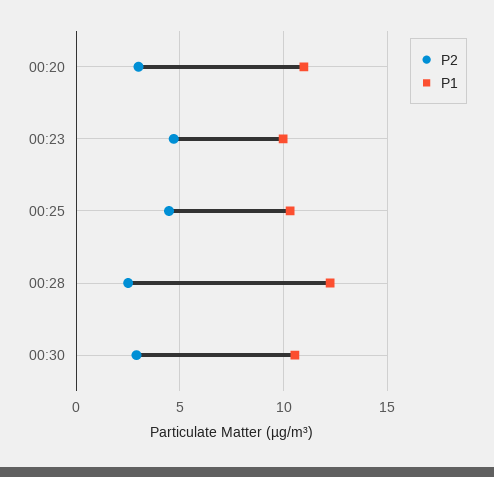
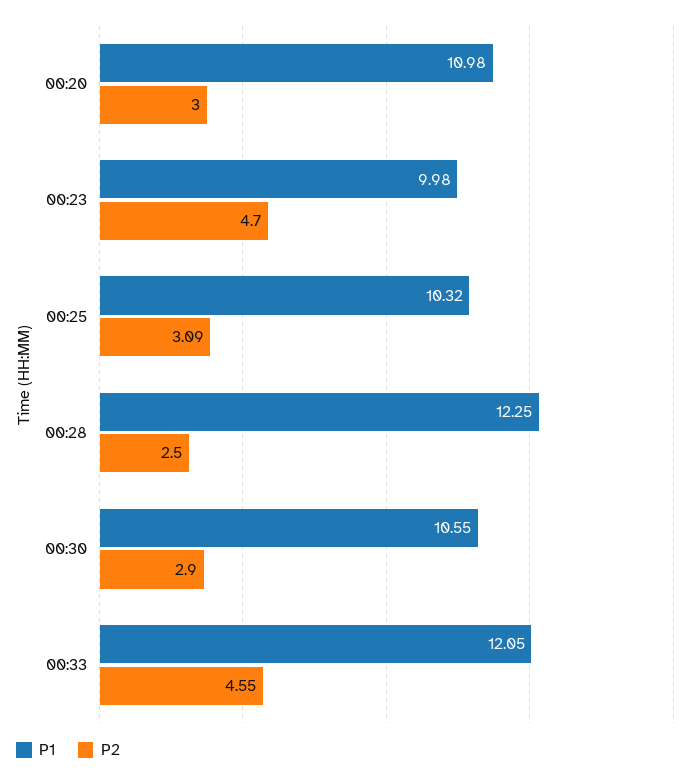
P2, 00:25: 4.5 -> 3.09
P1, 00:33: none -> 12.05
P2, 00:33: none -> 4.55

